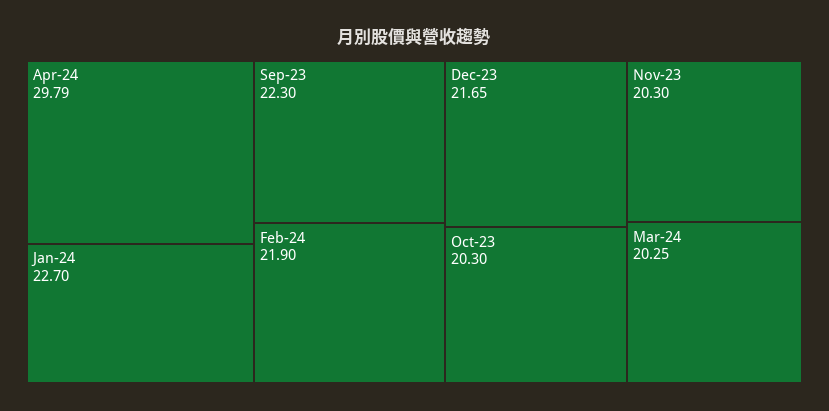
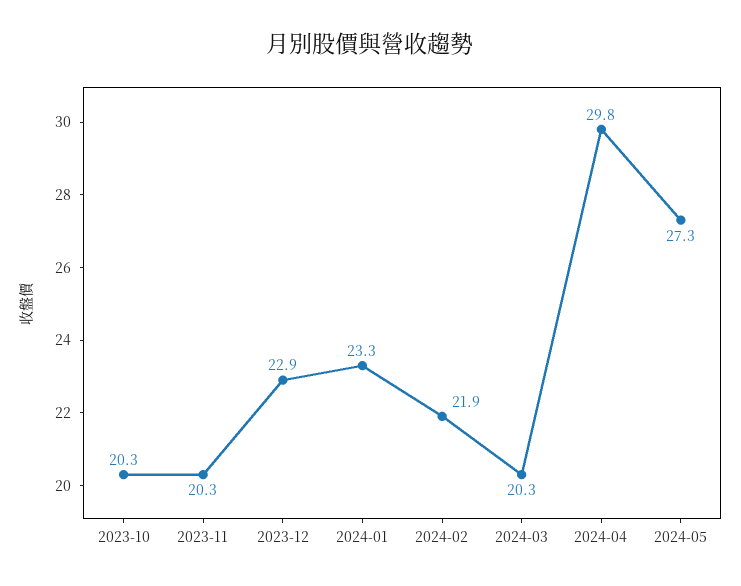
Jan-24: 22.7 -> 23.3
Sep-23: 22.3 -> none
Dec-23: 21.65 -> 22.9
2024-05: none -> 27.3

